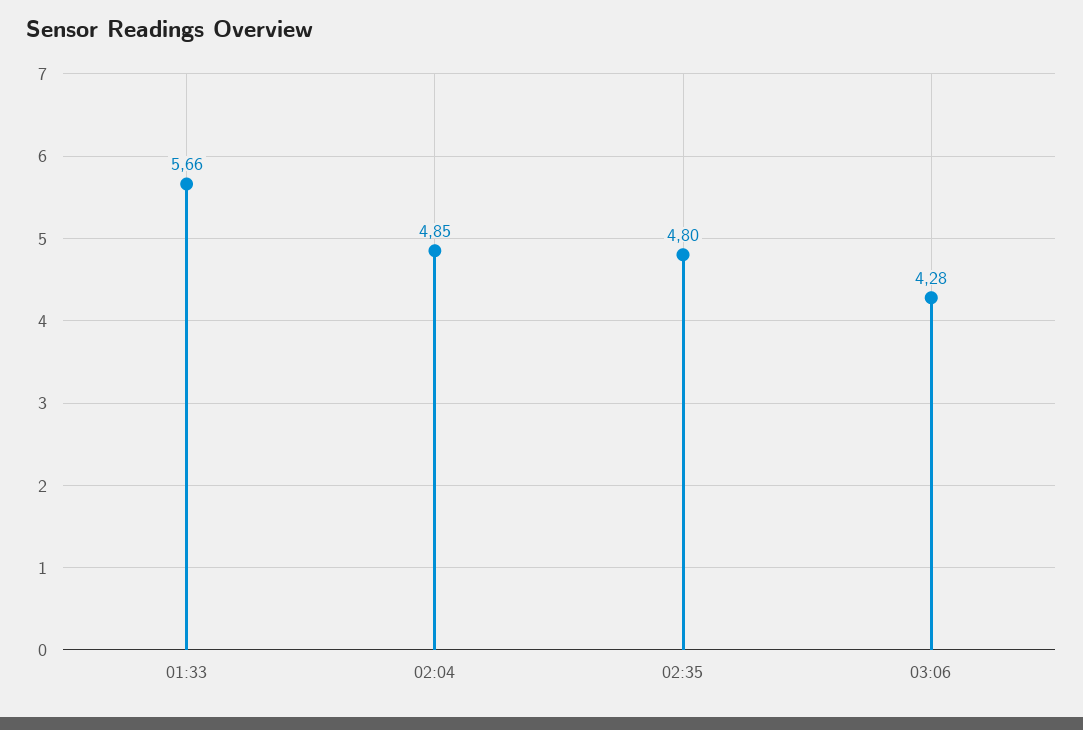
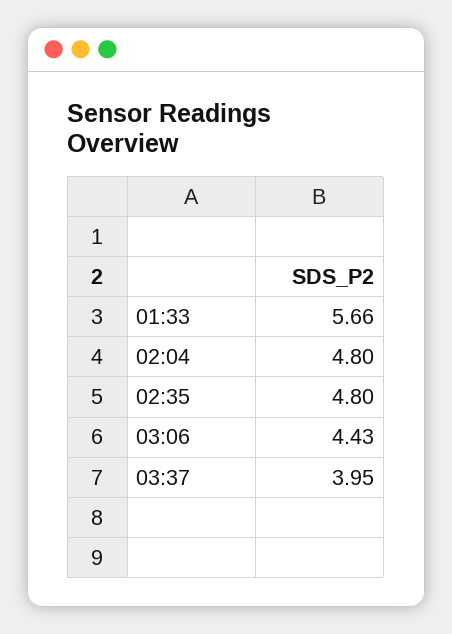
02:04: 4.85 -> 4.8
03:06: 4.28 -> 4.43
03:37: none -> 3.95

